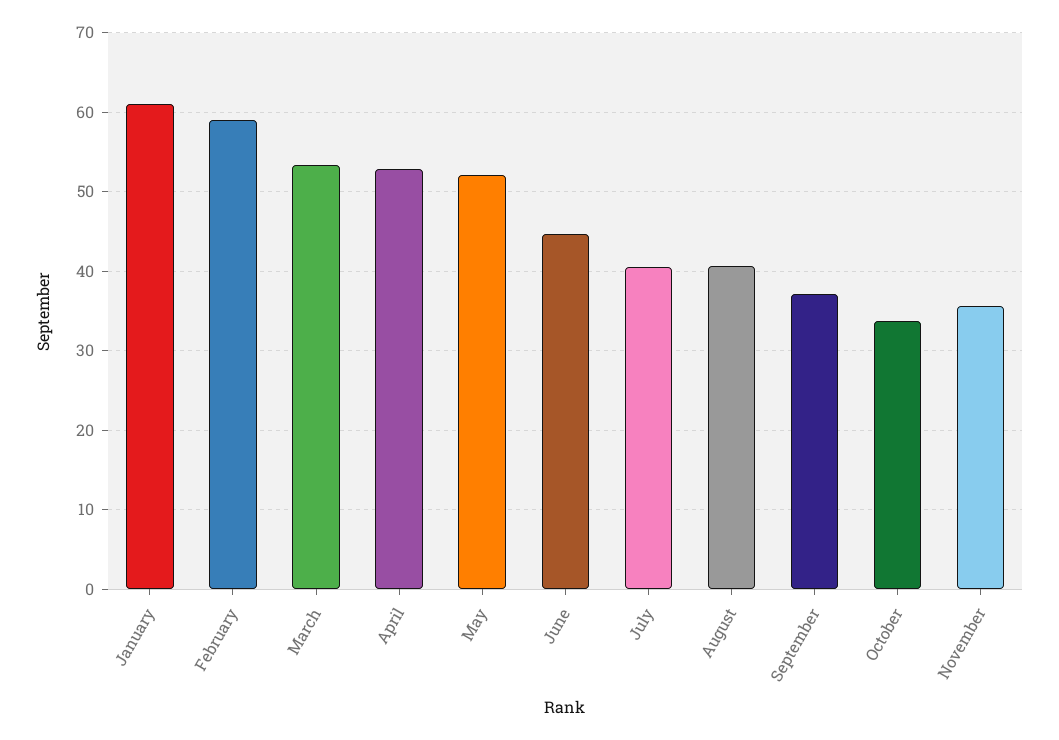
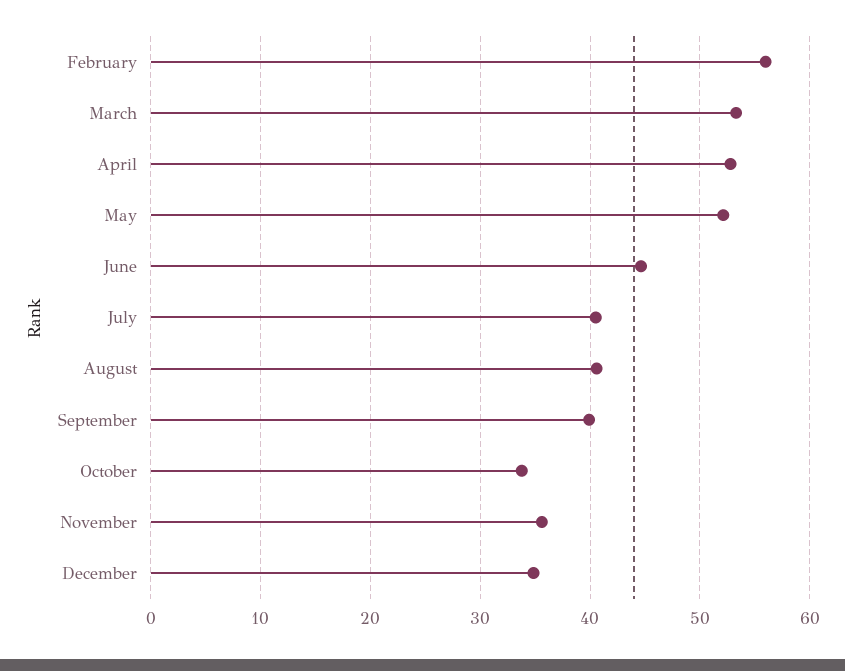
January: 61 -> none
February: 59 -> 56
September: 37 -> 40
December: none -> 35

